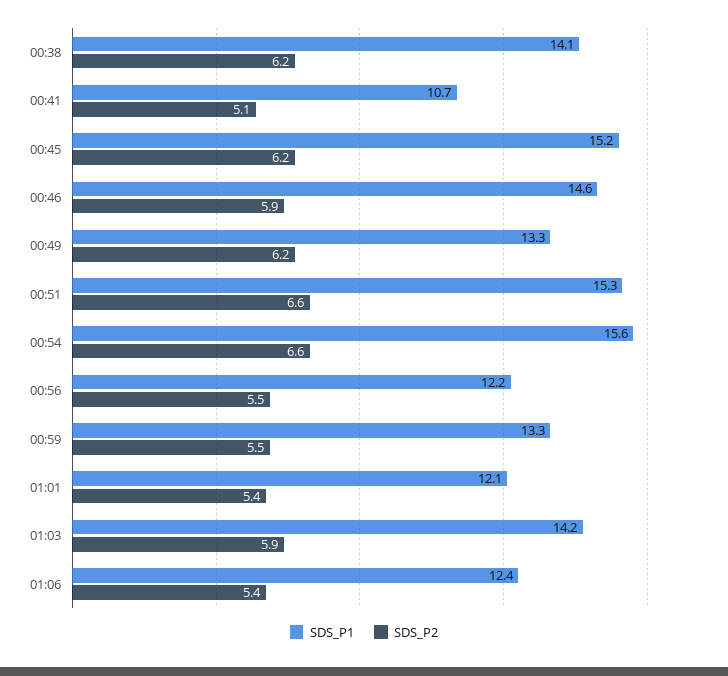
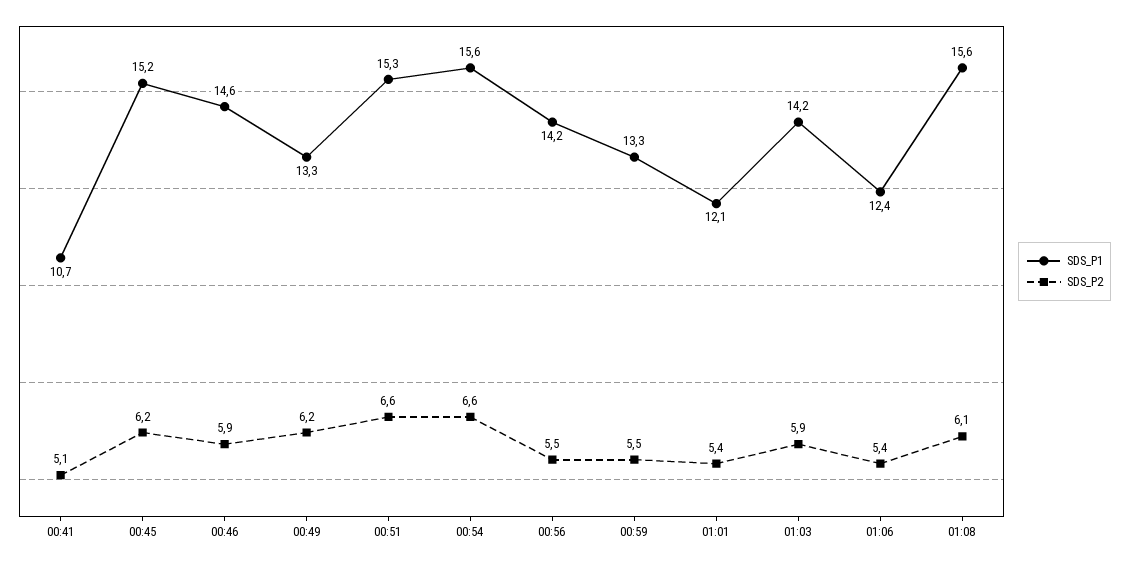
SDS_P1, 00:38: 14.1 -> none
SDS_P2, 00:38: 6.2 -> none
SDS_P1, 00:56: 12.2 -> 14.2
SDS_P1, 01:08: none -> 15.6
SDS_P2, 01:08: none -> 6.1

